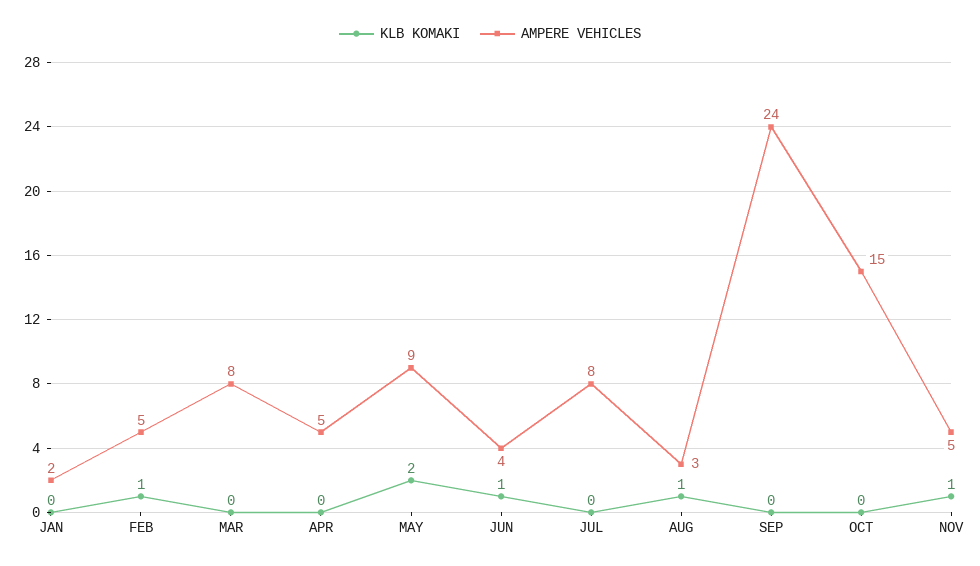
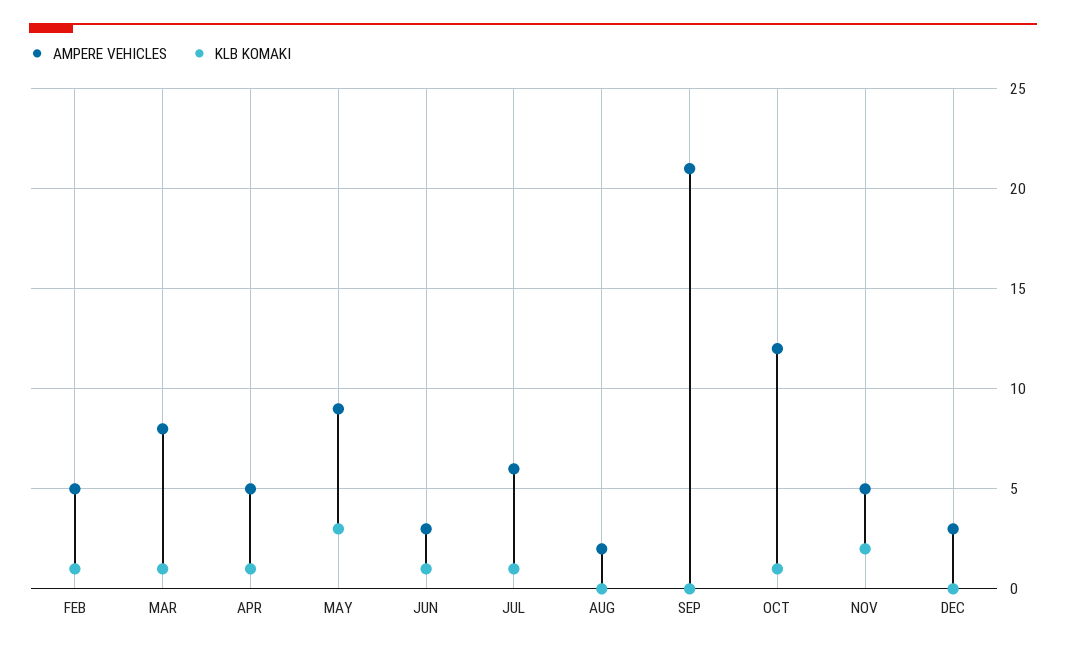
KLB KOMAKI, JAN: 0 -> none
AMPERE VEHICLES, JAN: 2 -> none
KLB KOMAKI, MAR: 0 -> 1
KLB KOMAKI, APR: 0 -> 1
KLB KOMAKI, MAY: 2 -> 3
AMPERE VEHICLES, JUN: 4 -> 3
KLB KOMAKI, JUL: 0 -> 1
AMPERE VEHICLES, JUL: 8 -> 6
KLB KOMAKI, AUG: 1 -> 0
AMPERE VEHICLES, AUG: 3 -> 2
AMPERE VEHICLES, SEP: 24 -> 21
KLB KOMAKI, OCT: 0 -> 1
AMPERE VEHICLES, OCT: 15 -> 12
KLB KOMAKI, NOV: 1 -> 2
AMPERE VEHICLES, DEC: none -> 3
KLB KOMAKI, DEC: none -> 0

